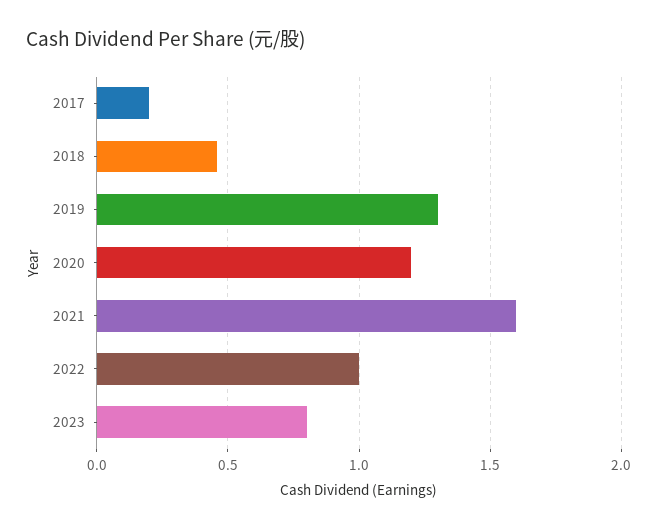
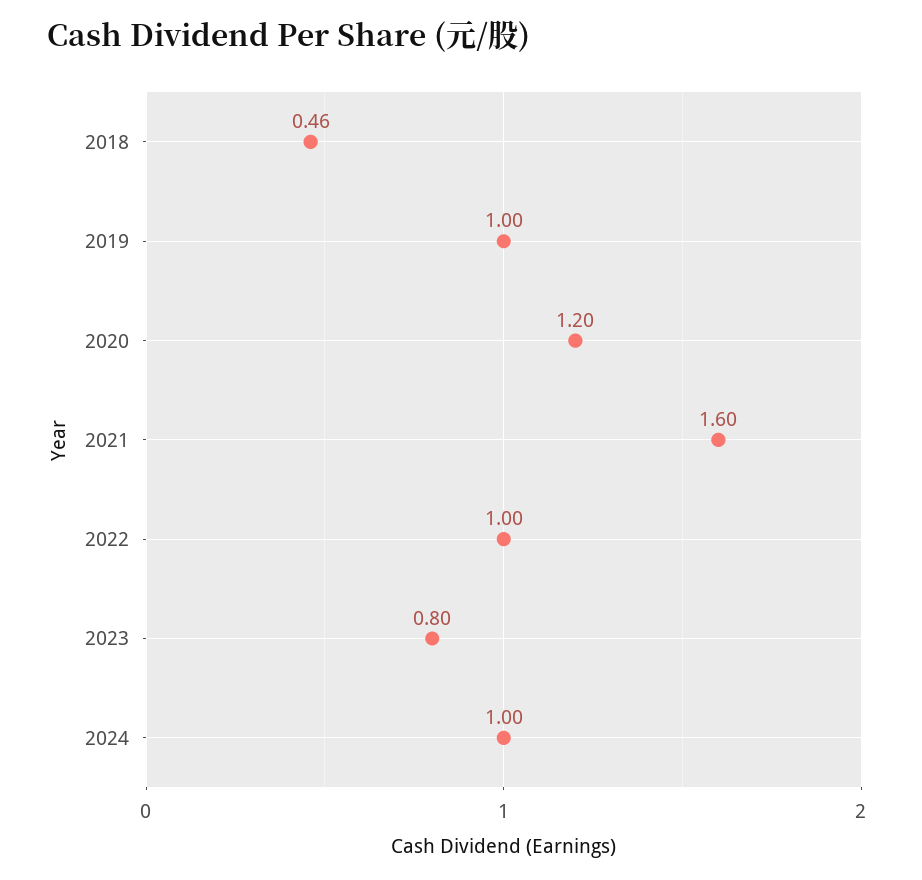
2017: 0.2 -> none
2019: 1.3 -> 1
2024: none -> 1

